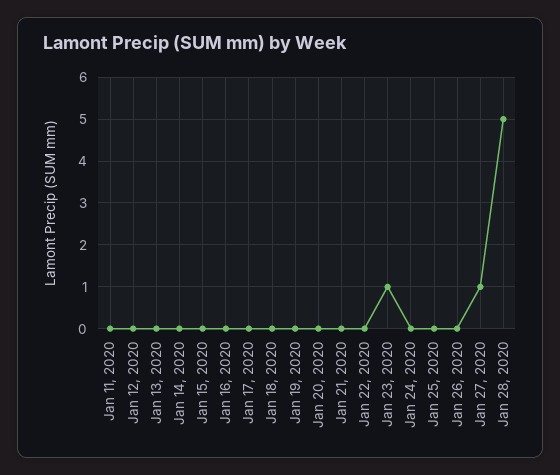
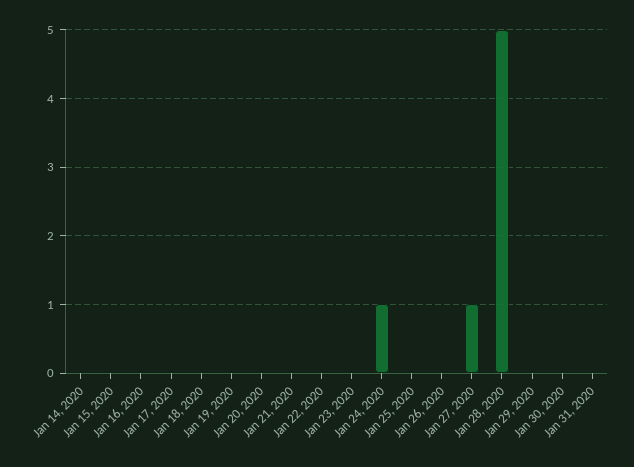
Jan 11, 2020: 0 -> none
Jan 12, 2020: 0 -> none
Jan 13, 2020: 0 -> none
Jan 23, 2020: 1 -> 0
Jan 24, 2020: 0 -> 1
Jan 29, 2020: none -> 0
Jan 30, 2020: none -> 0
Jan 31, 2020: none -> 0

